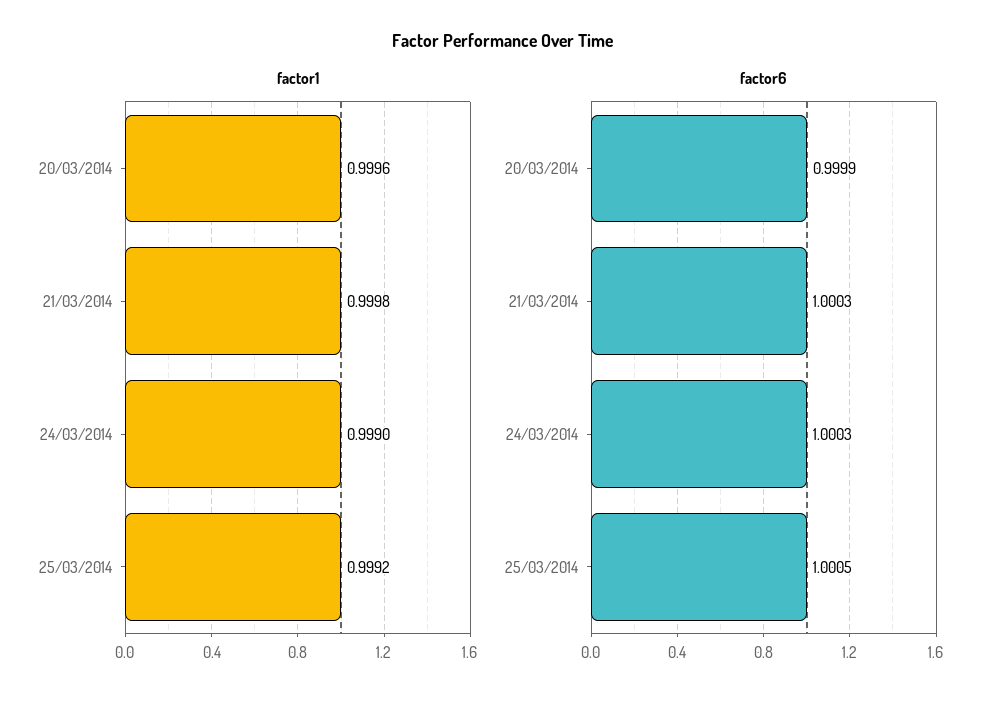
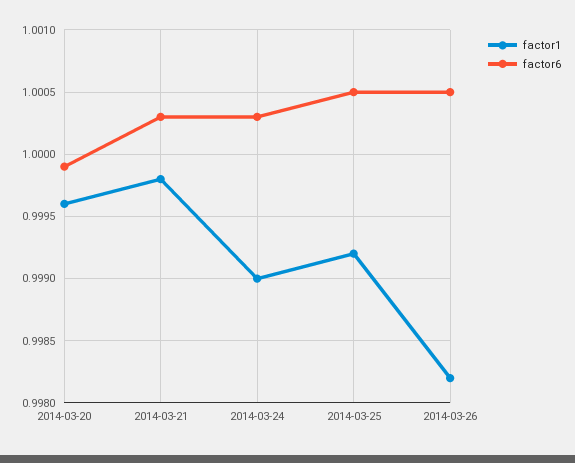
factor1, 2014-03-26: none -> 0.9982
factor6, 2014-03-26: none -> 1.0005

